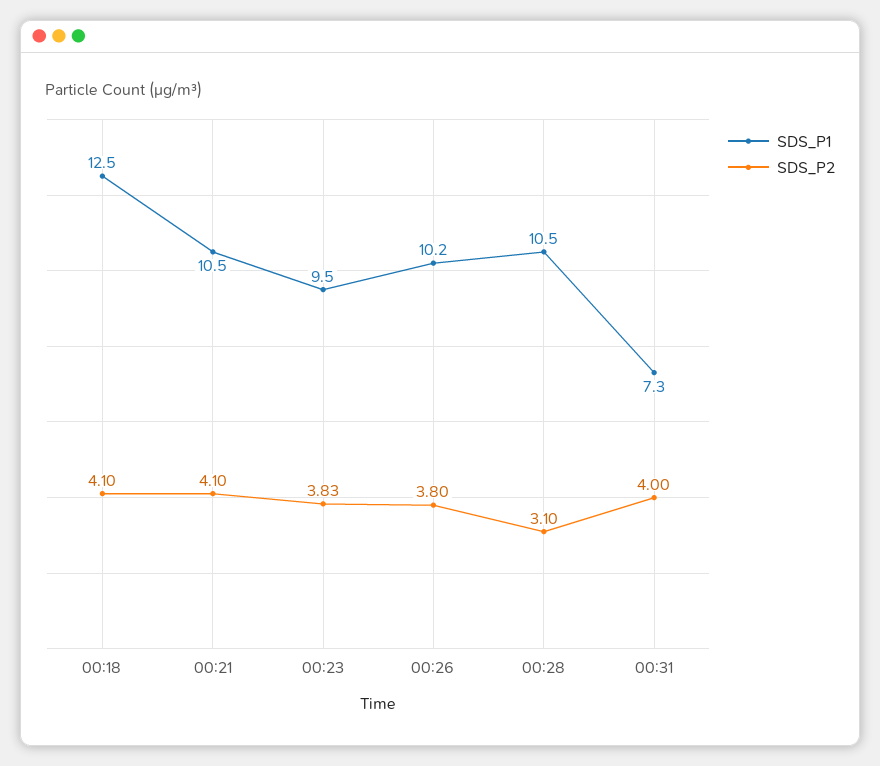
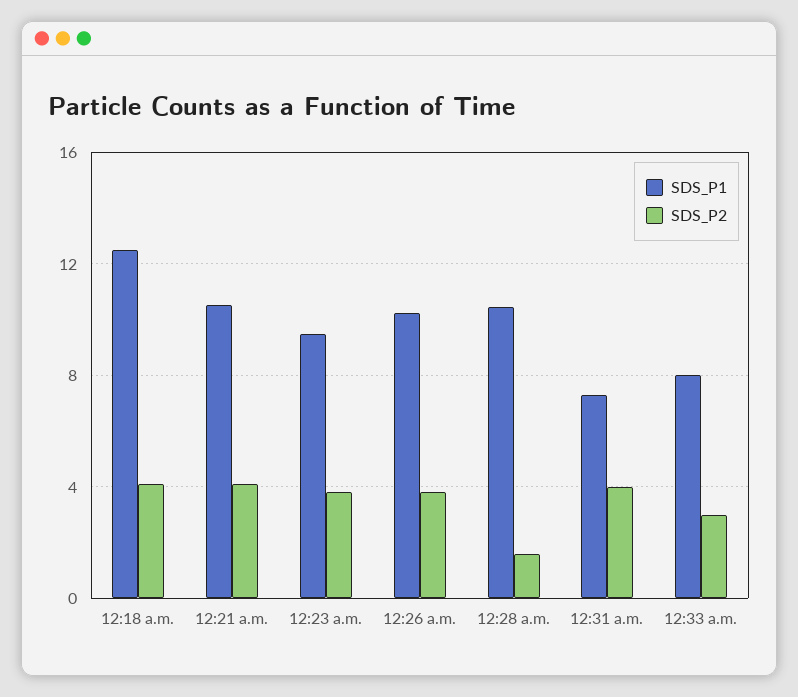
SDS_P2, 00:28: 3.1 -> 1.5
SDS_P1, 12:33 a.m.: none -> 8
SDS_P2, 12:33 a.m.: none -> 3

